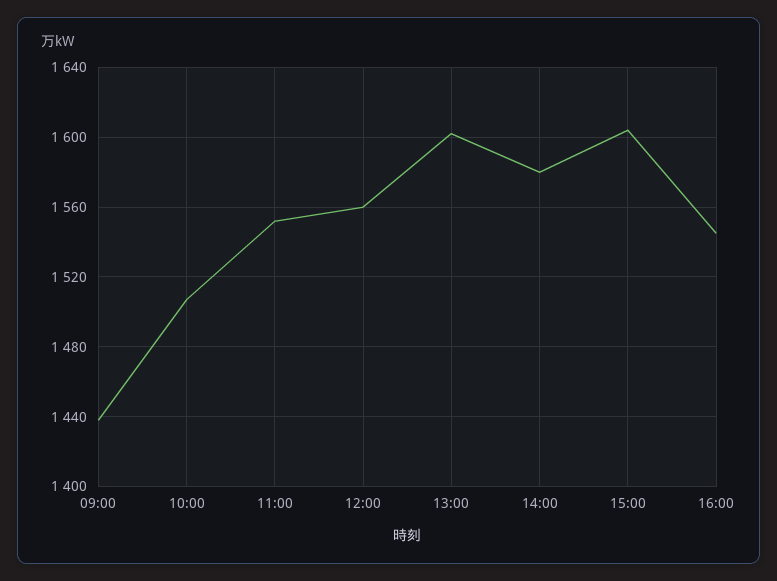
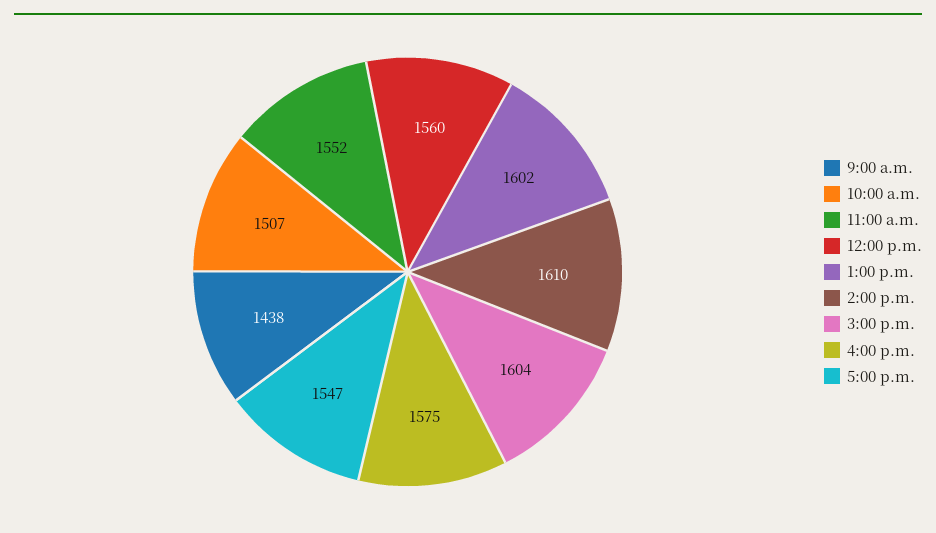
14:00: 1580 -> 1610
16:00: 1545 -> 1575
5:00 p.m.: none -> 1547

